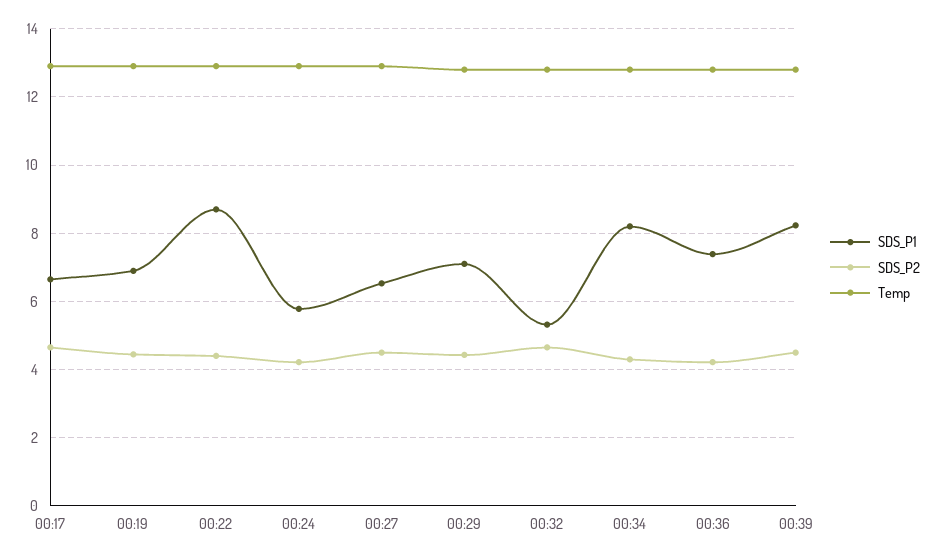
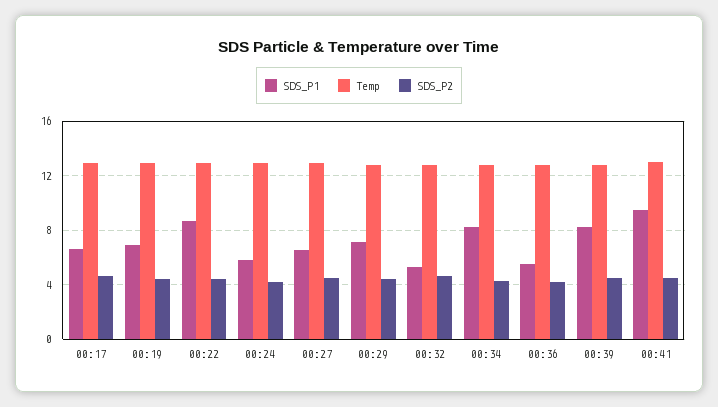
SDS_P1, 00:36: 7.4 -> 5.5
SDS_P1, 00:41: none -> 9.5
Temp, 00:41: none -> 13
SDS_P2, 00:41: none -> 4.5

